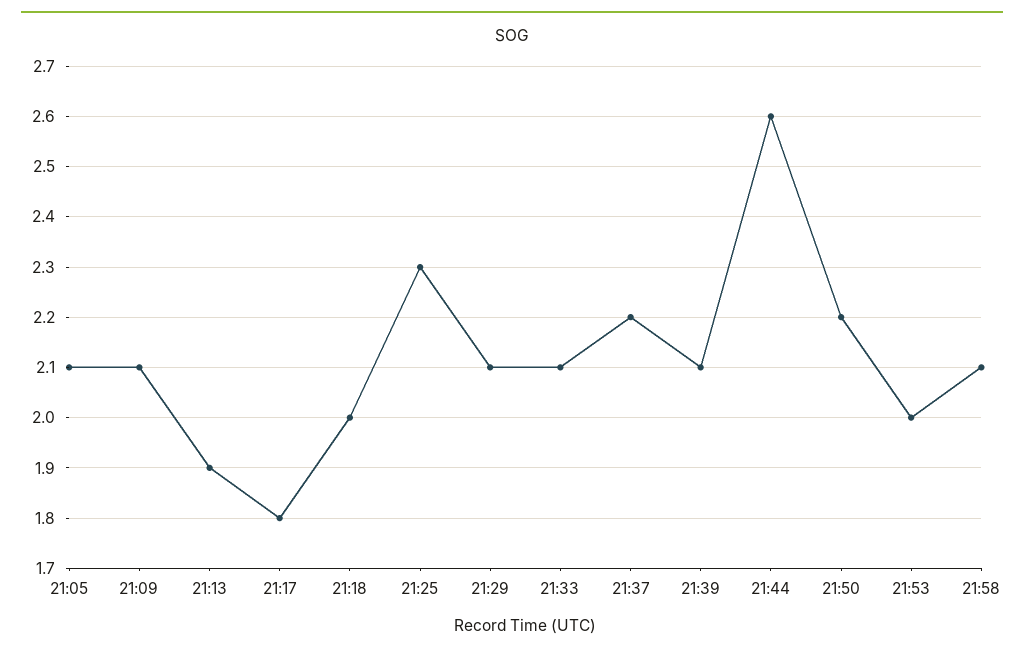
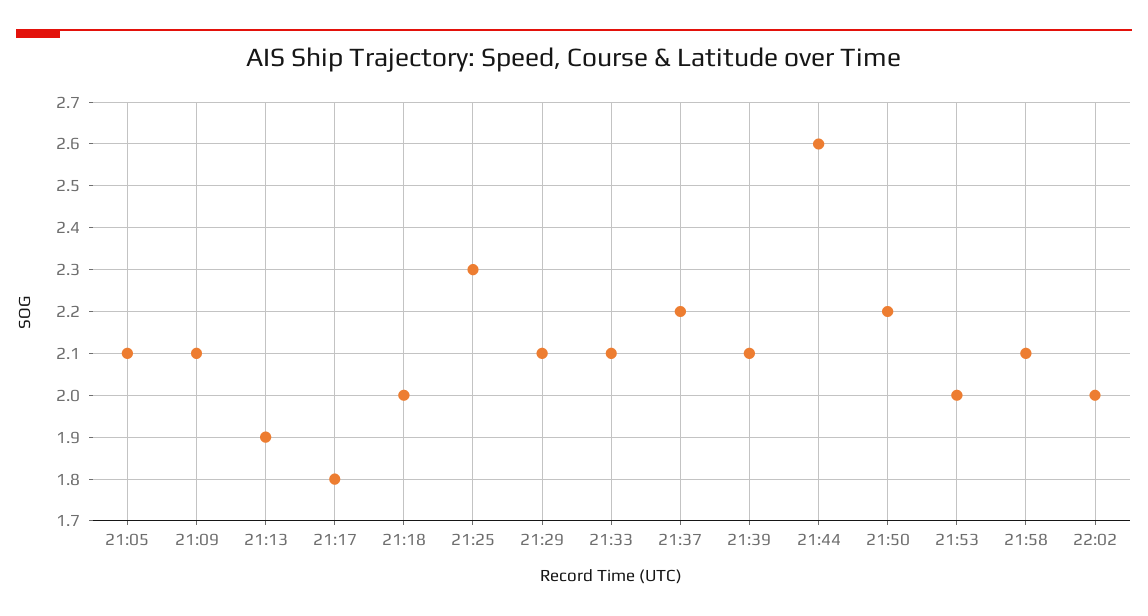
22:02: none -> 2

